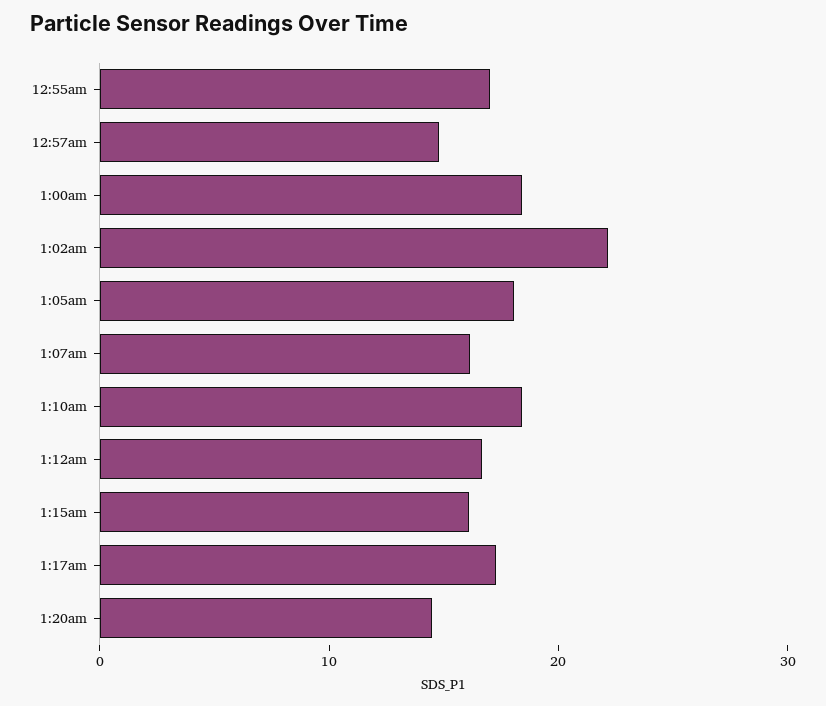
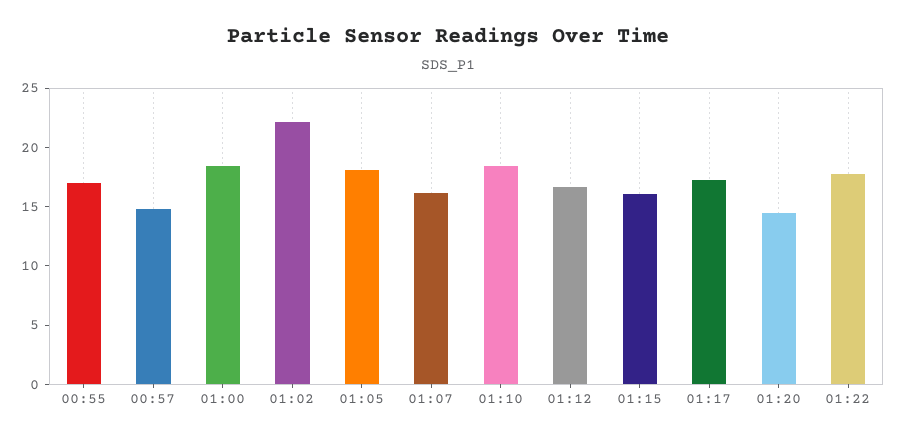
01:22: none -> 18

